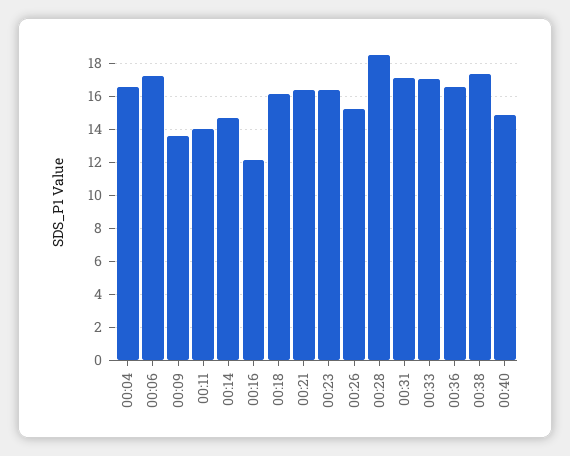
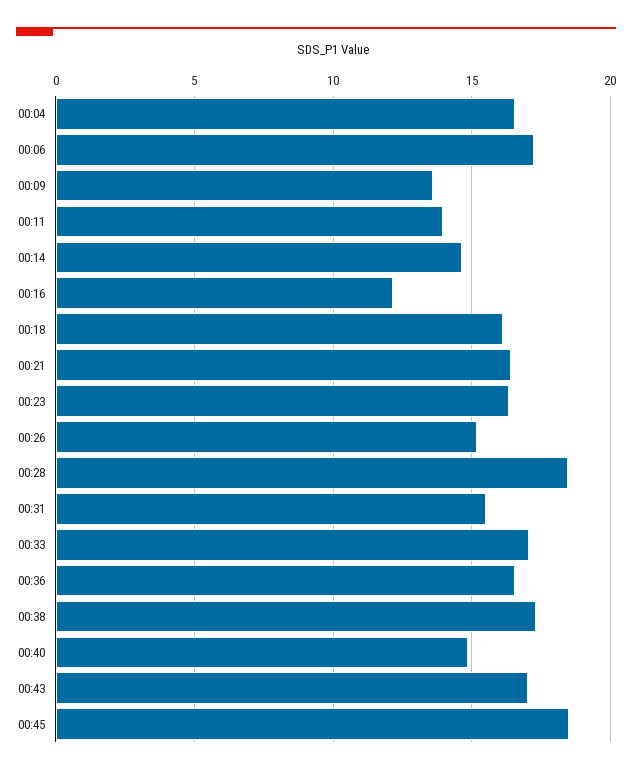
00:31: 17 -> 15.5
00:43: none -> 17
00:45: none -> 18.5

